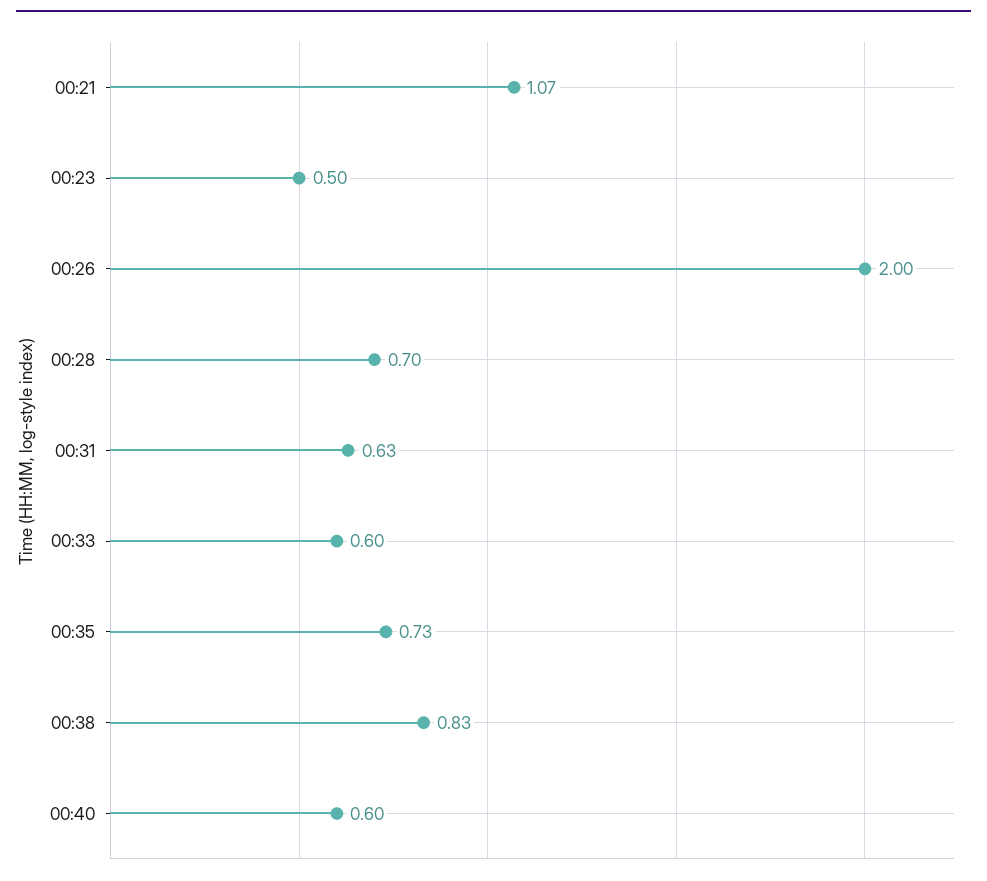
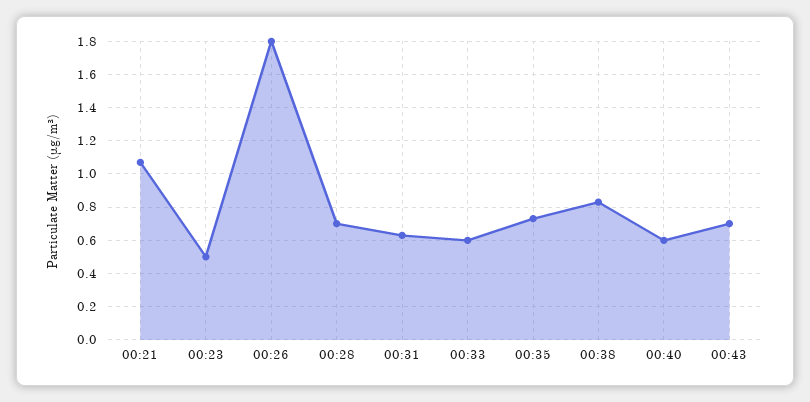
00:26: 2 -> 1.8
00:43: none -> 0.7

